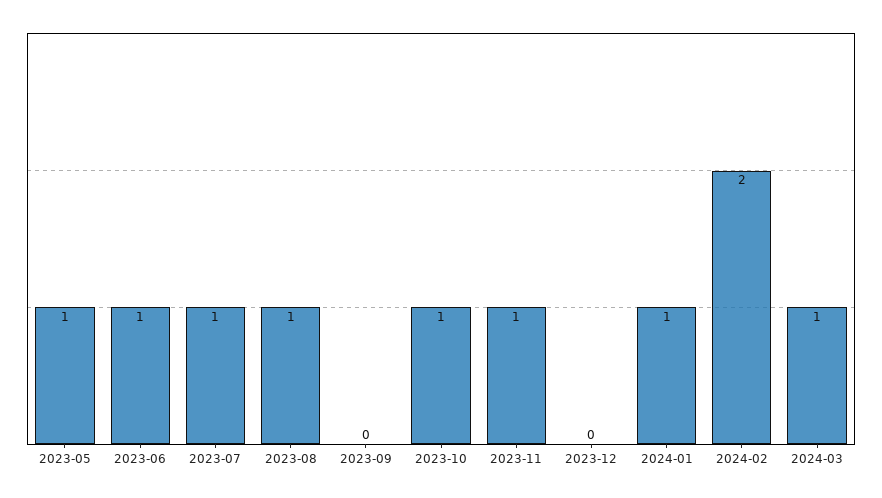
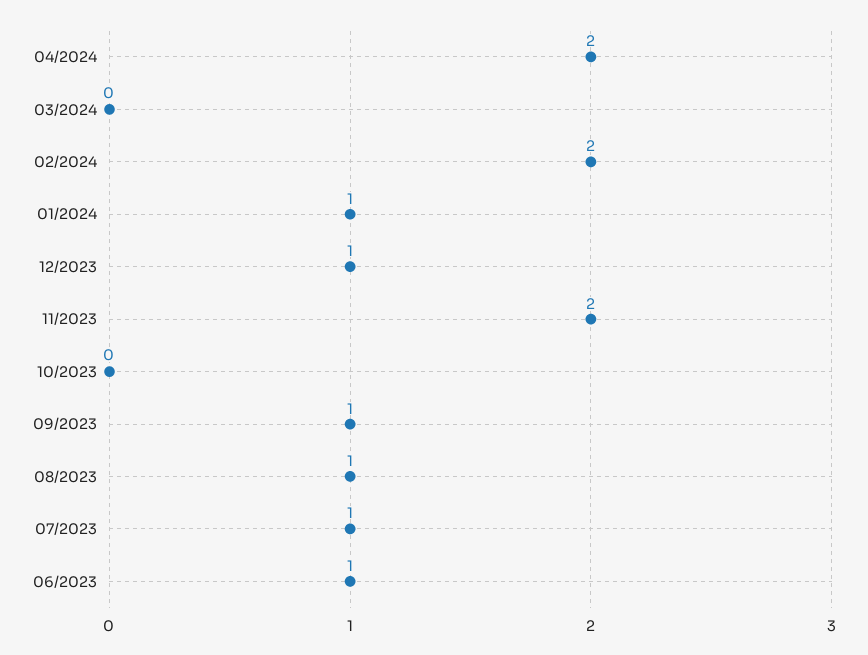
2023-05: 1 -> none
2023-09: 0 -> 1
2023-10: 1 -> 0
2023-11: 1 -> 2
2023-12: 0 -> 1
2024-03: 1 -> 0
04/2024: none -> 2

